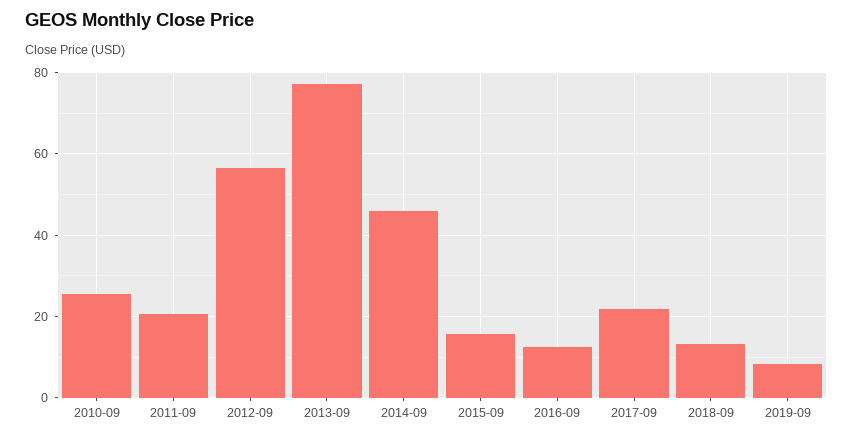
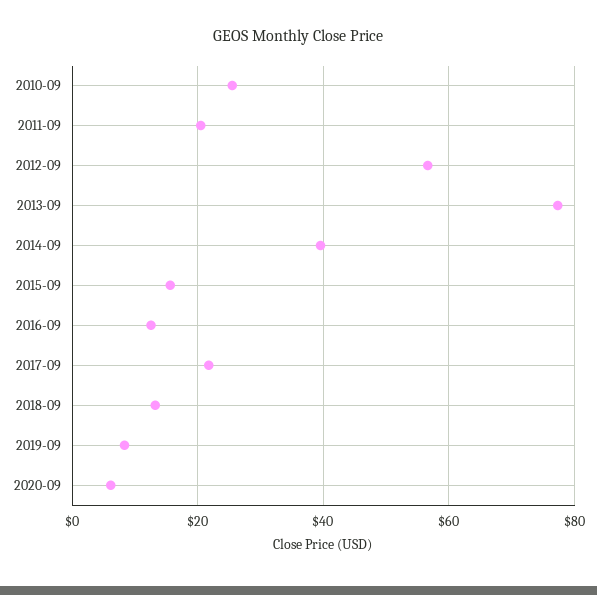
2014-09: 46 -> 40
2020-09: none -> 6

